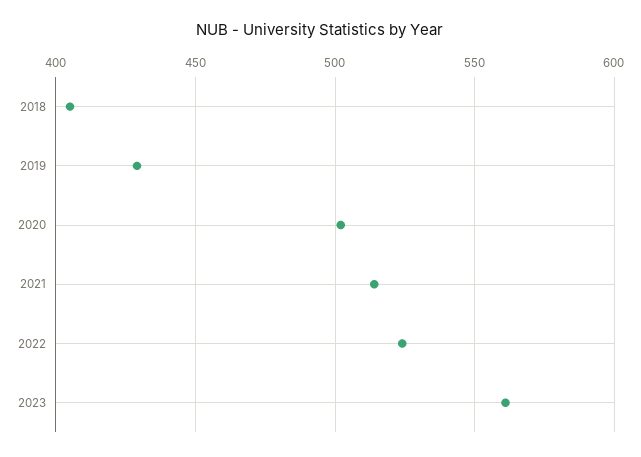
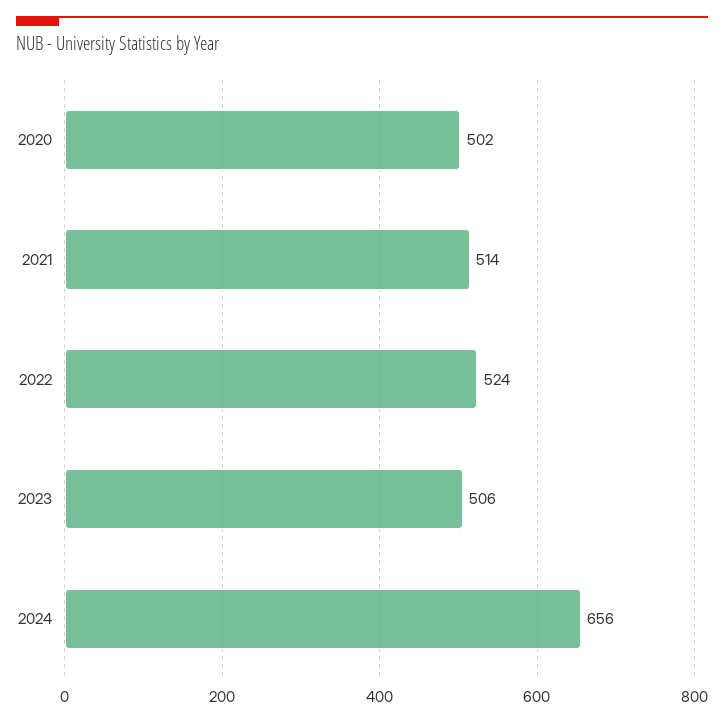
2018: 405 -> none
2019: 430 -> none
2023: 560 -> 506
2024: none -> 656

